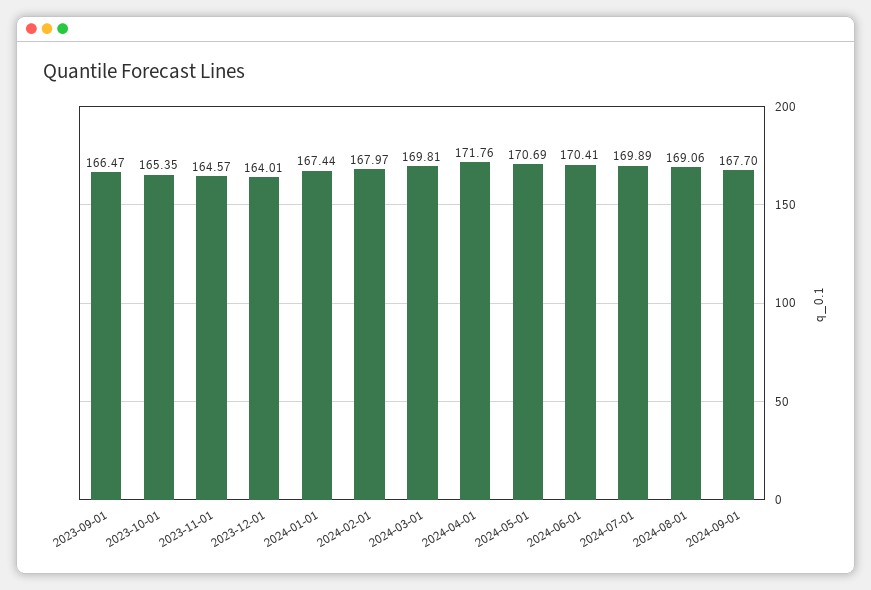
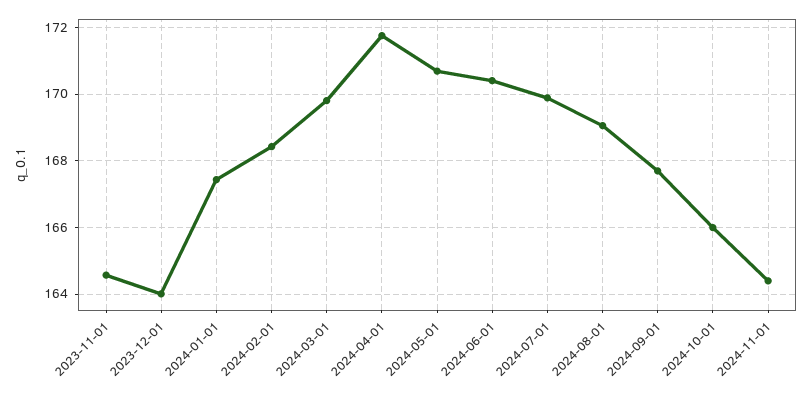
2023-09-01: 166.47 -> none
2023-10-01: 165.35 -> none
2024-02-01: 167.97 -> 168.4
2024-10-01: none -> 166
2024-11-01: none -> 164.4

